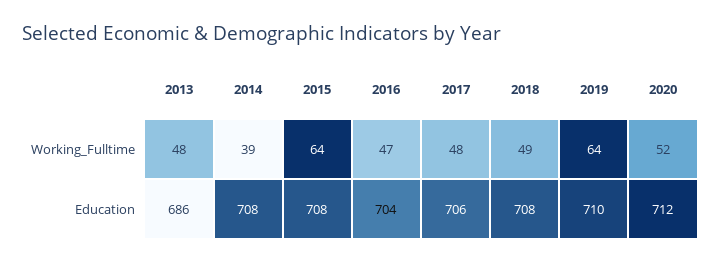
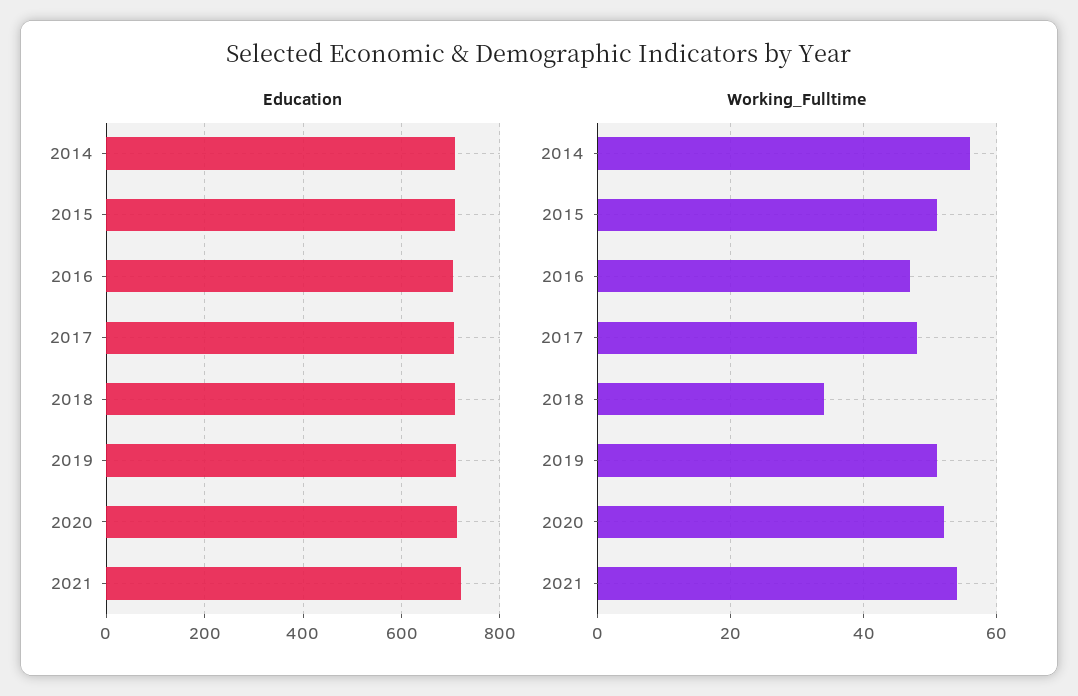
Working_Fulltime, 2013: 48 -> none
Working_Fulltime, 2014: 39 -> 55
Working_Fulltime, 2015: 64 -> 50
Working_Fulltime, 2018: 49 -> 35
Working_Fulltime, 2019: 64 -> 50
Education, 2013: 686 -> none
Education, 2021: none -> 720
Working_Fulltime, 2021: none -> 55

